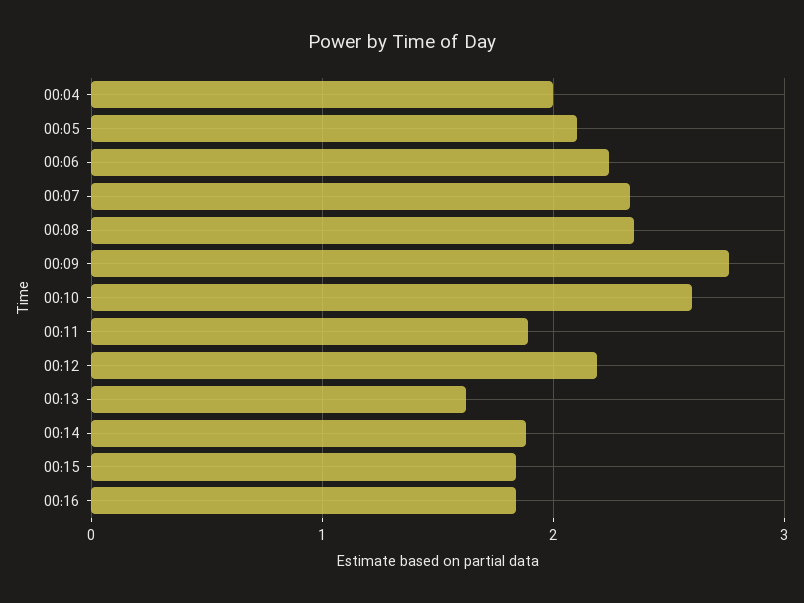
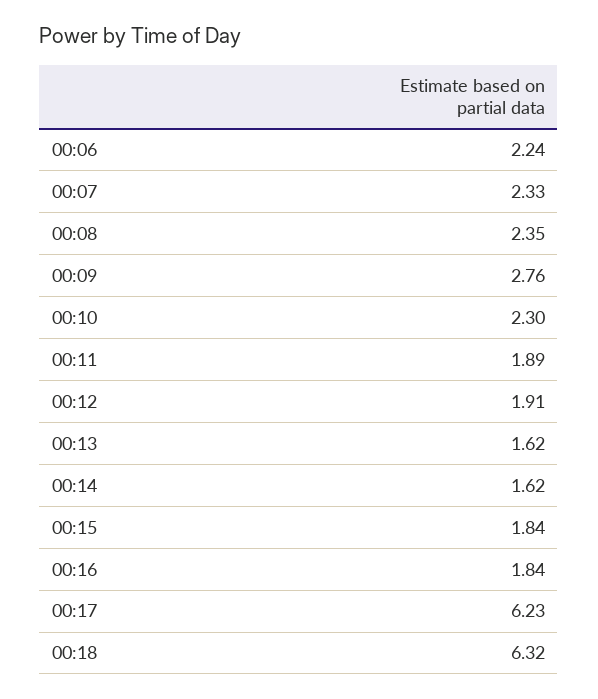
00:04: 2 -> none
00:05: 2.1 -> none
00:10: 2.6 -> 2.3
00:12: 2.2 -> 1.91
00:14: 1.9 -> 1.62
00:17: none -> 6.23
00:18: none -> 6.32

